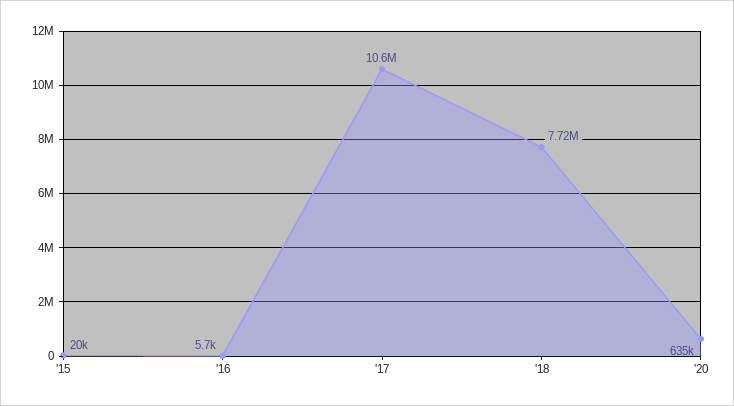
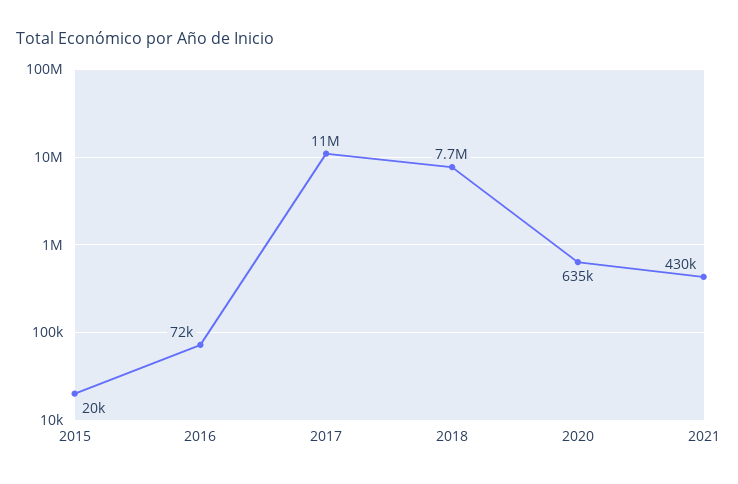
'16: 5700 -> 72000
2021: none -> 430000

